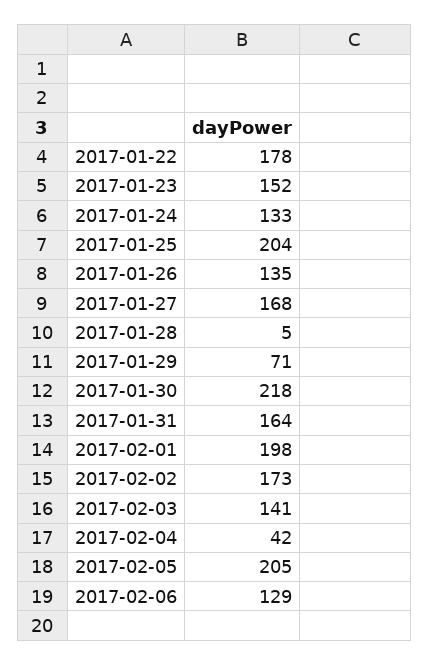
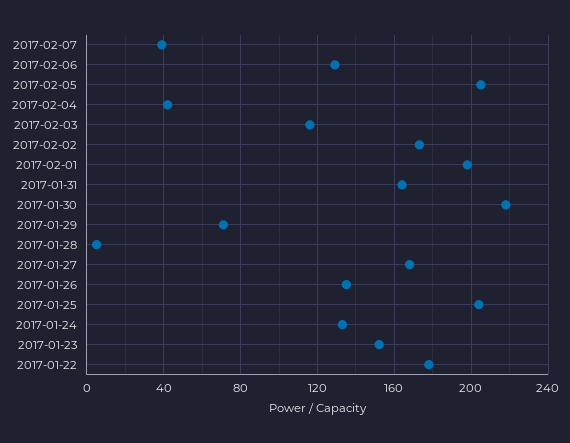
2017-02-03: 141 -> 115
2017-02-07: none -> 40

